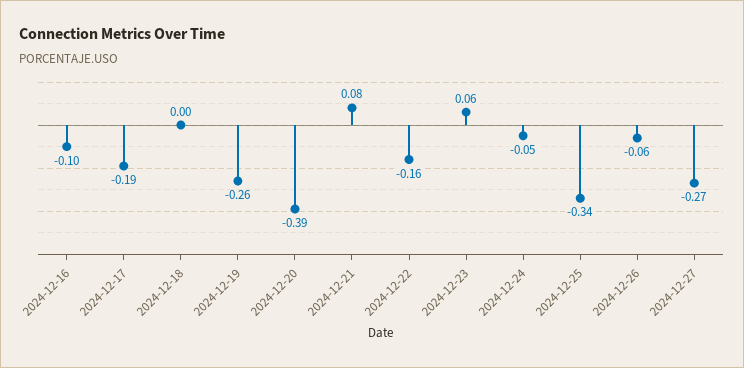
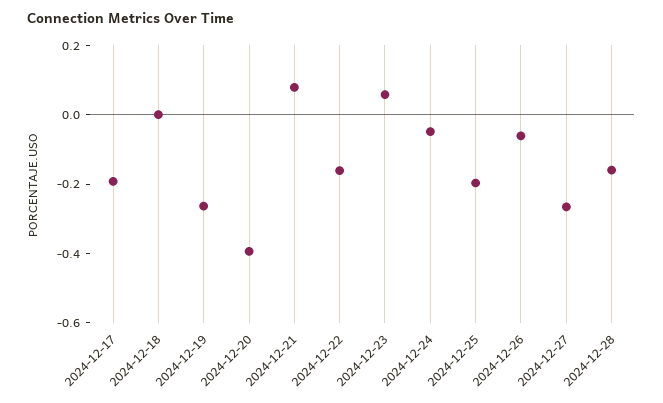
2024-12-16: -0.1 -> none
2024-12-25: -0.34 -> -0.2
2024-12-28: none -> -0.15

